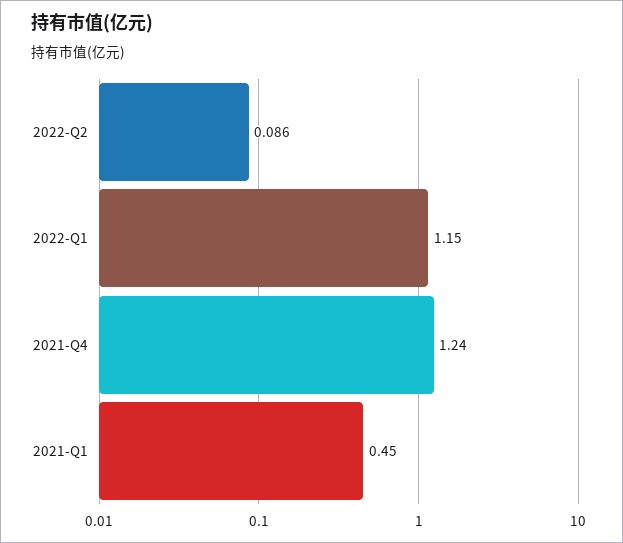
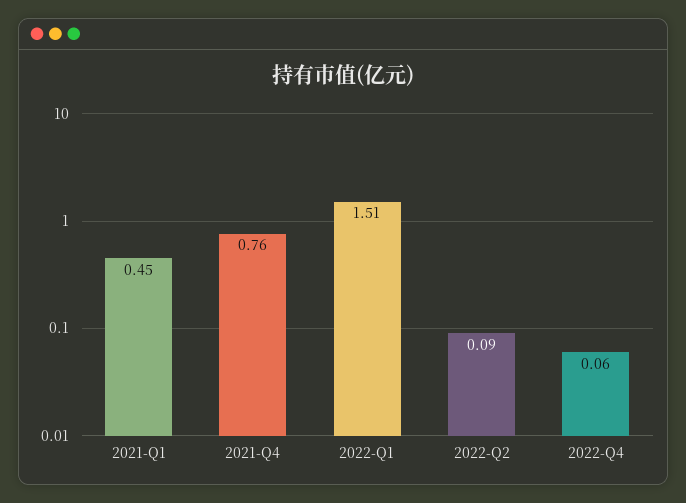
2022-Q1: 1.15 -> 1.51
2021-Q4: 1.24 -> 0.76
2022-Q4: none -> 0.06

